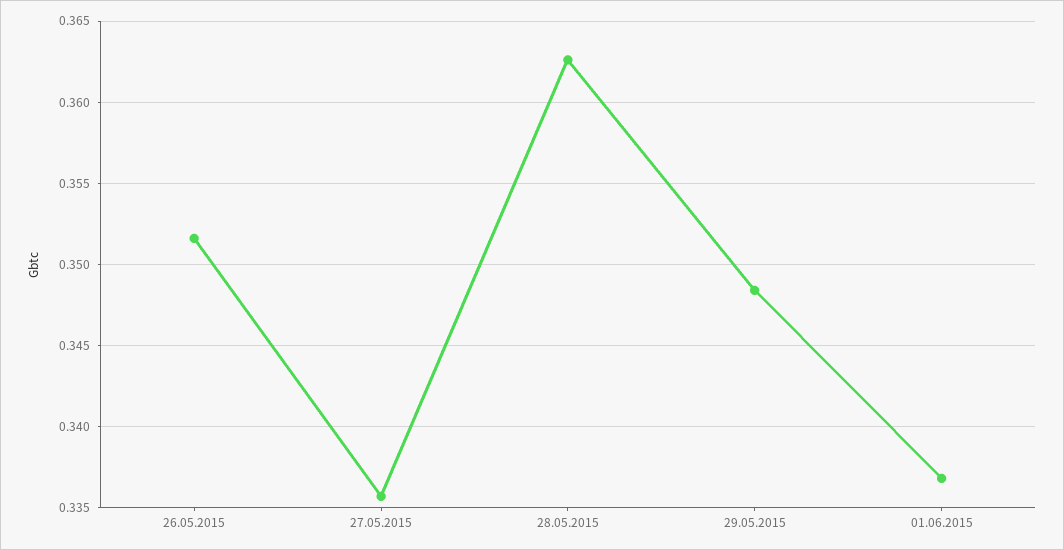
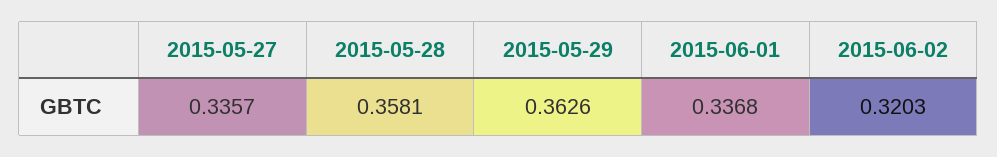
26.05.2015: 0.3515 -> none
28.05.2015: 0.3625 -> 0.3581
29.05.2015: 0.3485 -> 0.3626
2015-06-02: none -> 0.3203

